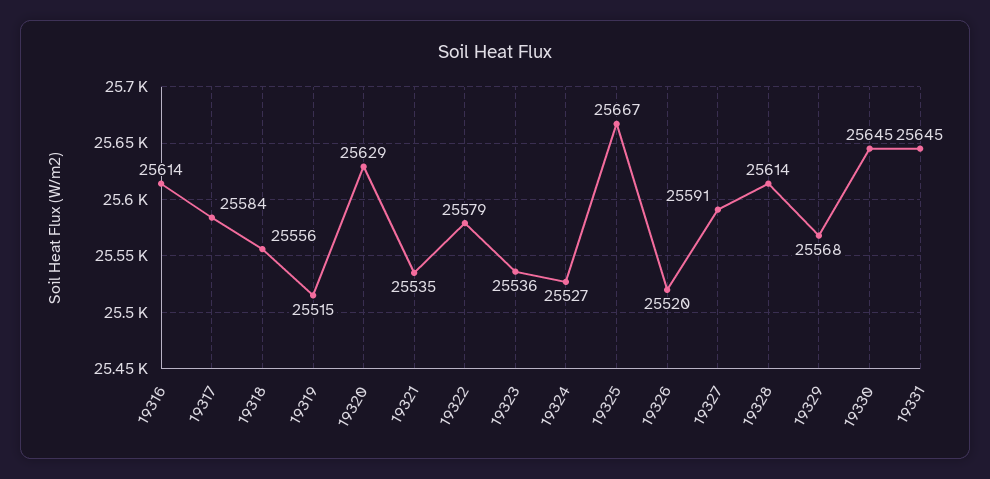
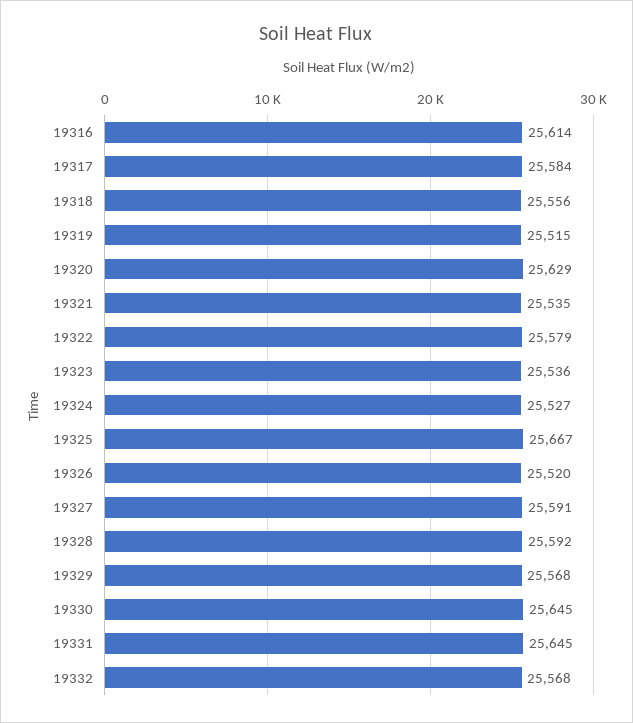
19328: 25614 -> 25592
19332: none -> 25568

